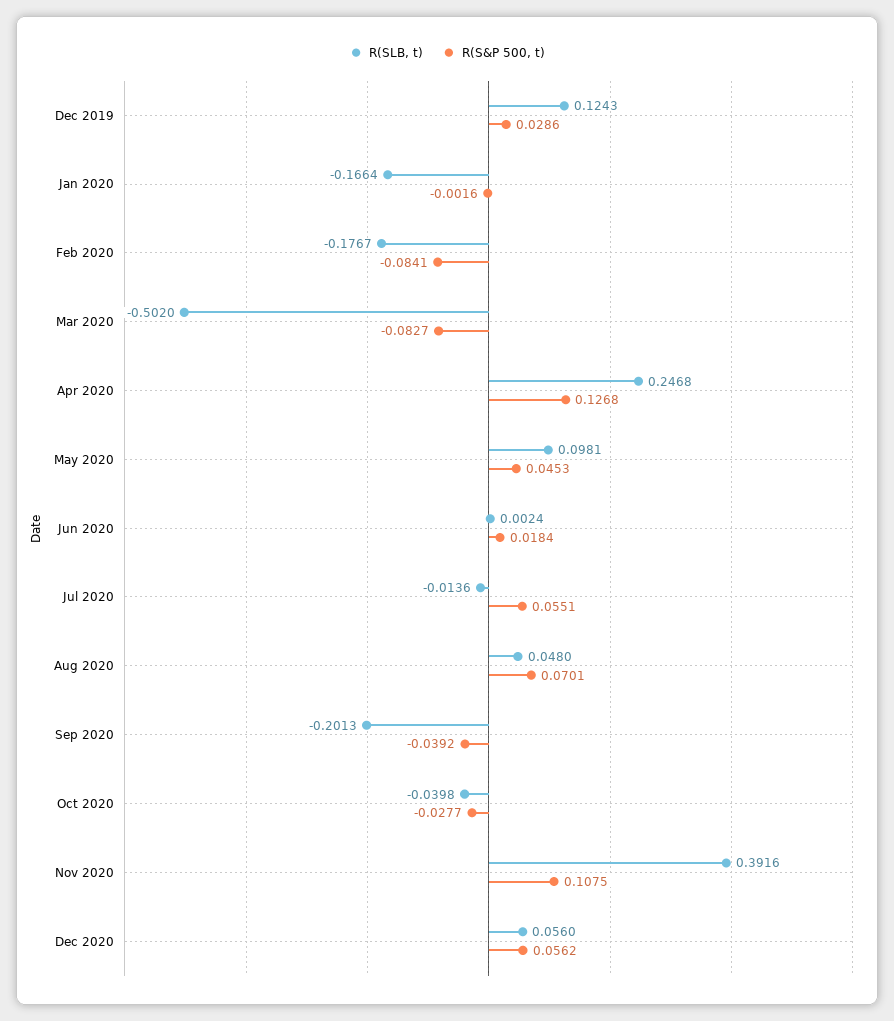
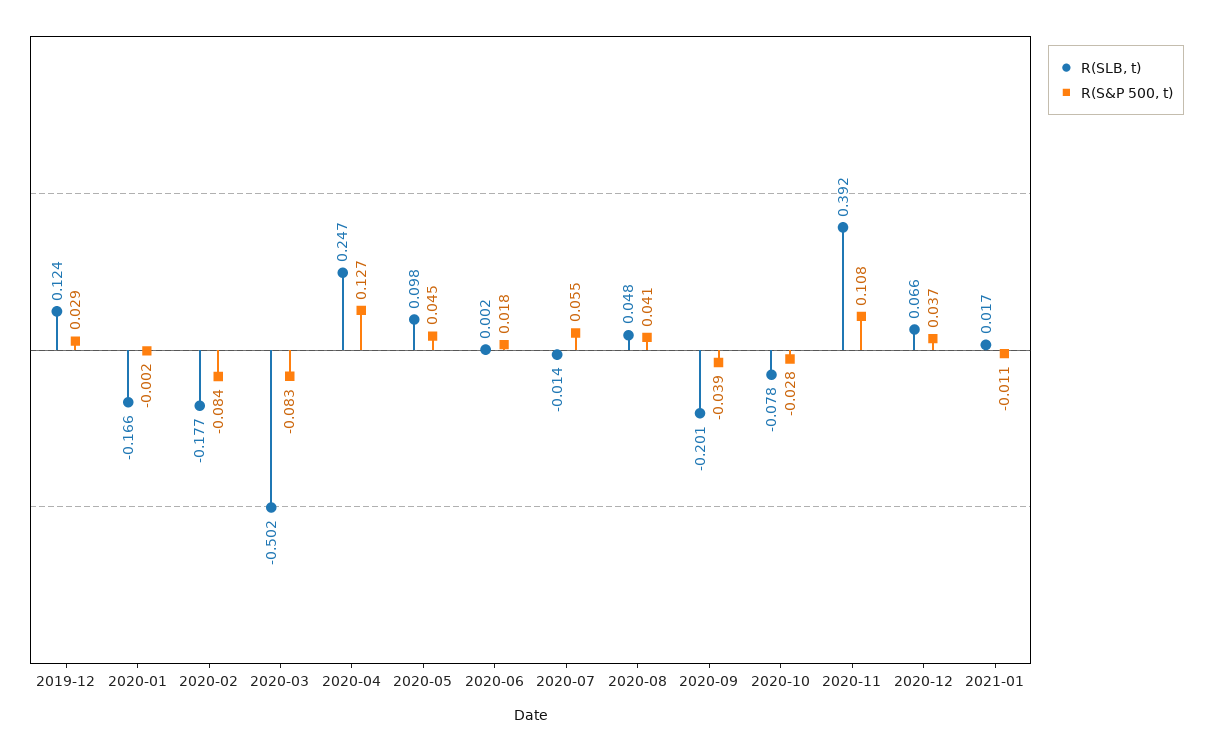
R(S&P 500, t), Aug 2020: 0.0701 -> 0.041
R(SLB, t), Oct 2020: -0.0398 -> -0.078
R(SLB, t), Dec 2020: 0.056 -> 0.066
R(S&P 500, t), Dec 2020: 0.0562 -> 0.037
R(SLB, t), 2021-01: none -> 0.017
R(S&P 500, t), 2021-01: none -> -0.011

